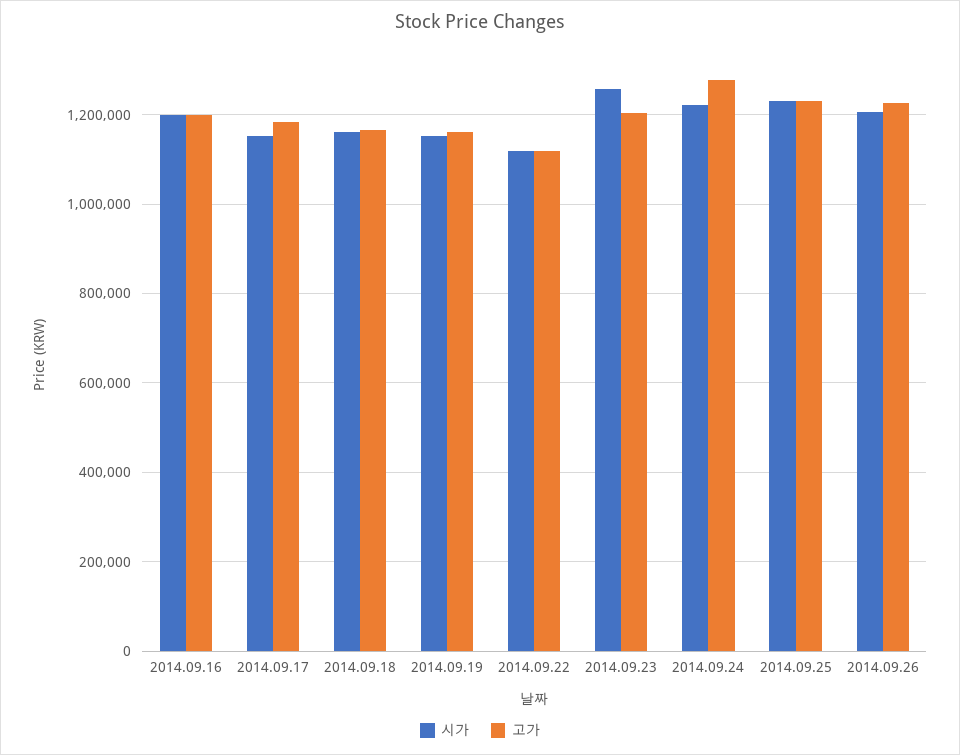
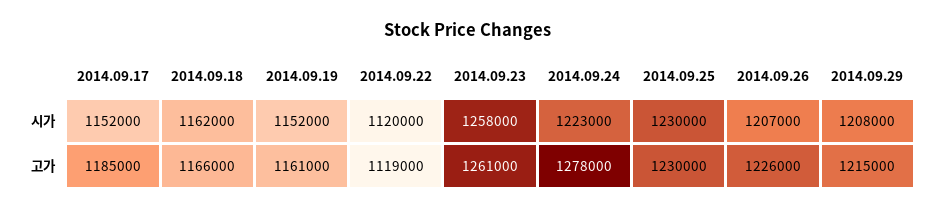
시가, 2014.09.16: 1200000 -> none
고가, 2014.09.16: 1200000 -> none
고가, 2014.09.23: 1200000 -> 1261000
시가, 2014.09.29: none -> 1208000
고가, 2014.09.29: none -> 1215000

